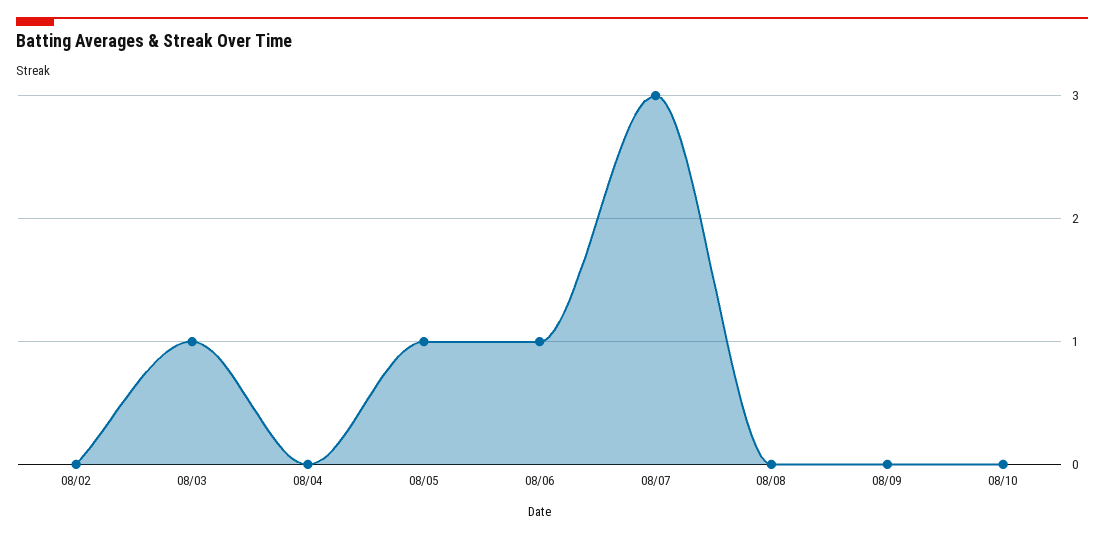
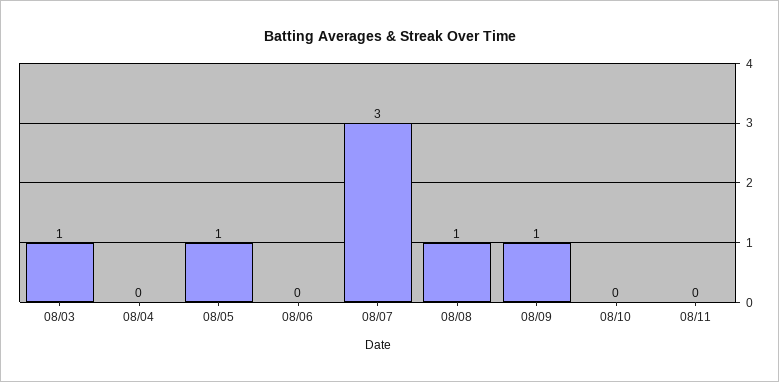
08/02: 0 -> none
08/06: 1 -> 0
08/08: 0 -> 1
08/09: 0 -> 1
08/11: none -> 0

